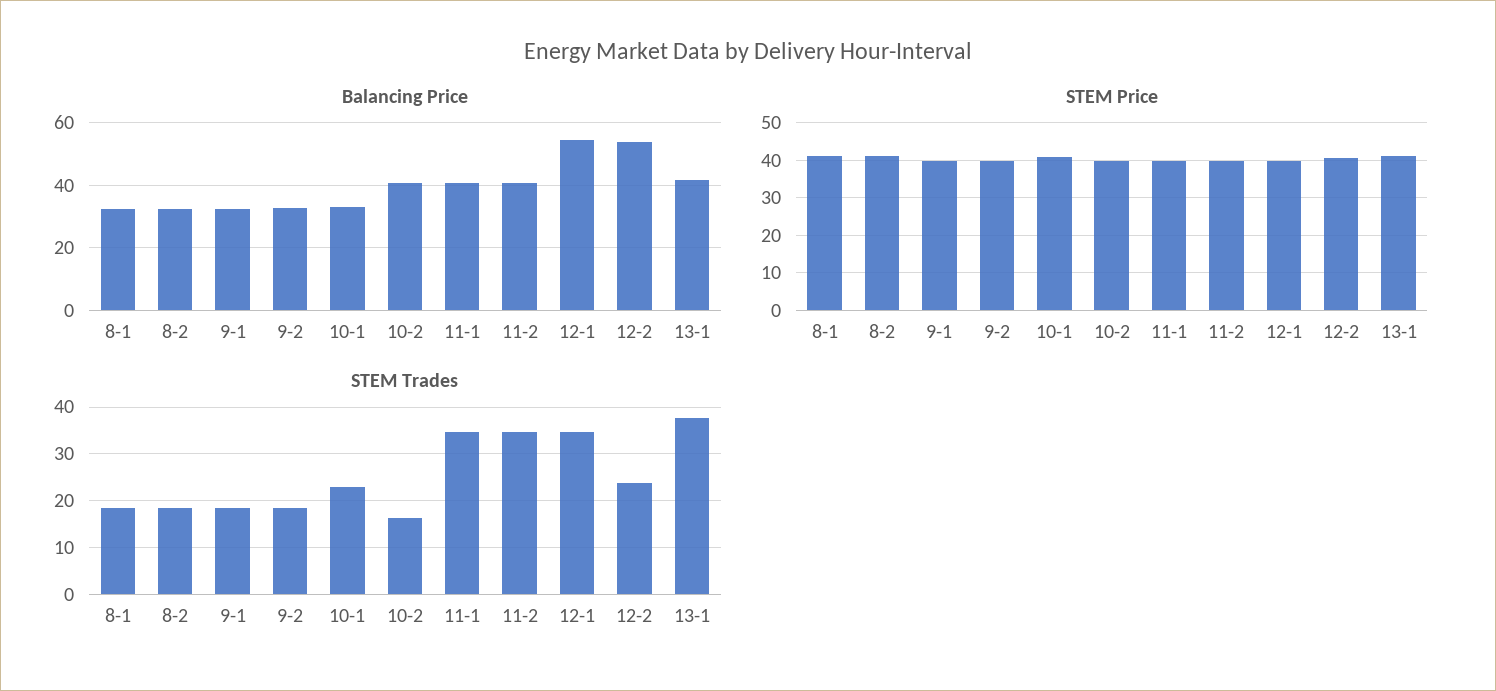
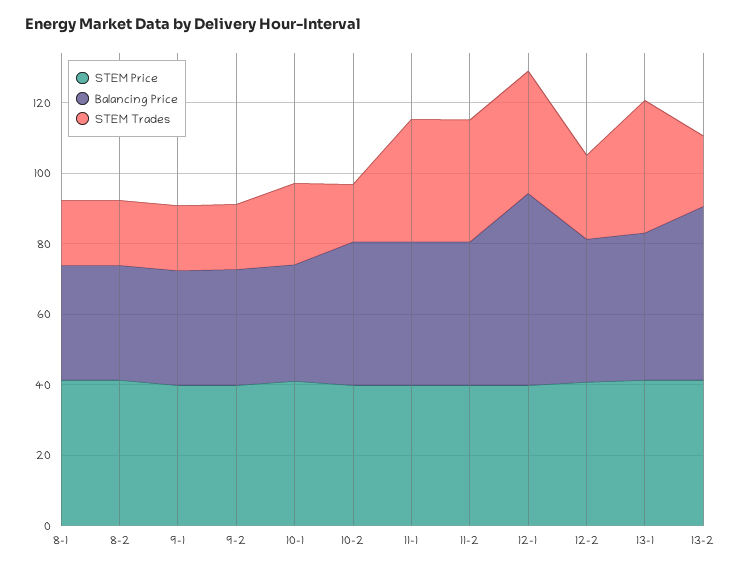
Balancing Price, 12-2: 54 -> 40
STEM Price, 13-2: none -> 40
Balancing Price, 13-2: none -> 50
STEM Trades, 13-2: none -> 20

